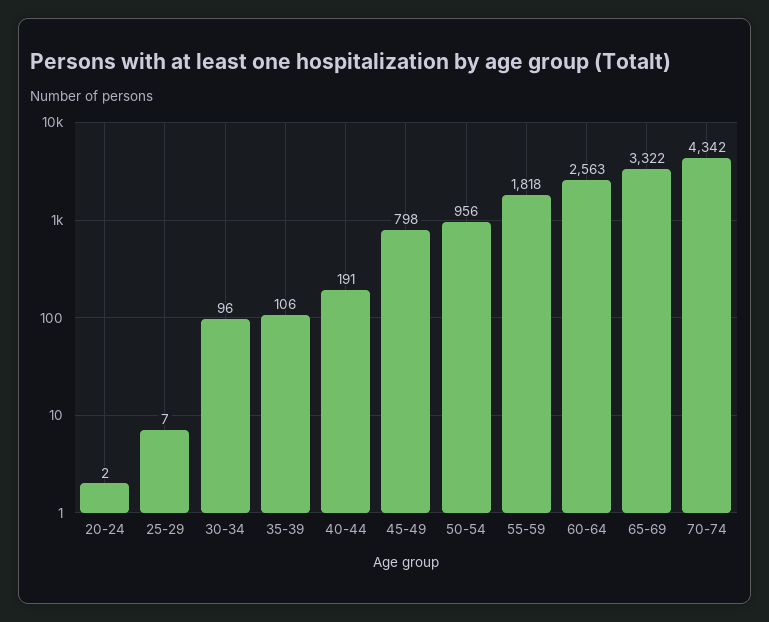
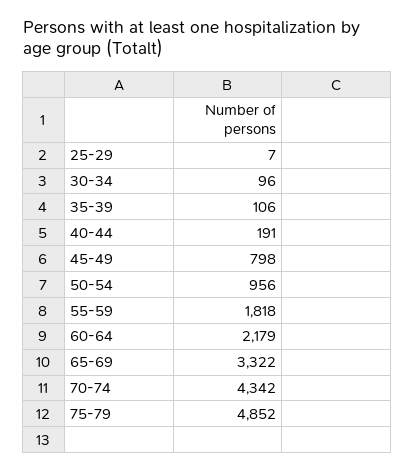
20-24: 2 -> none
60-64: 2563 -> 2179
75-79: none -> 4852

